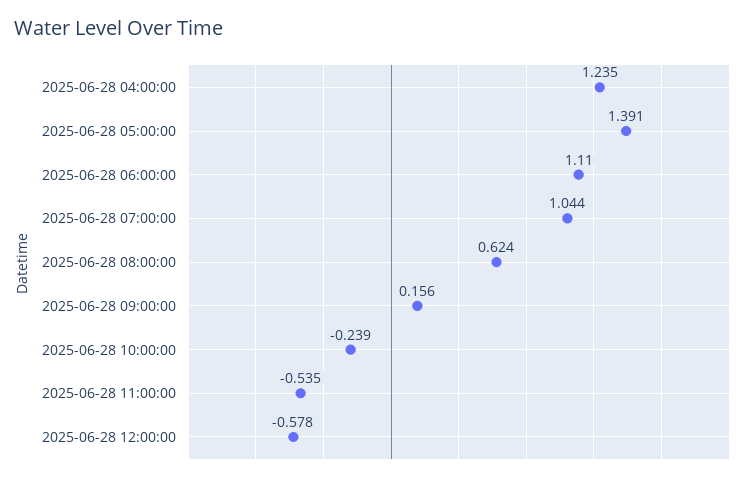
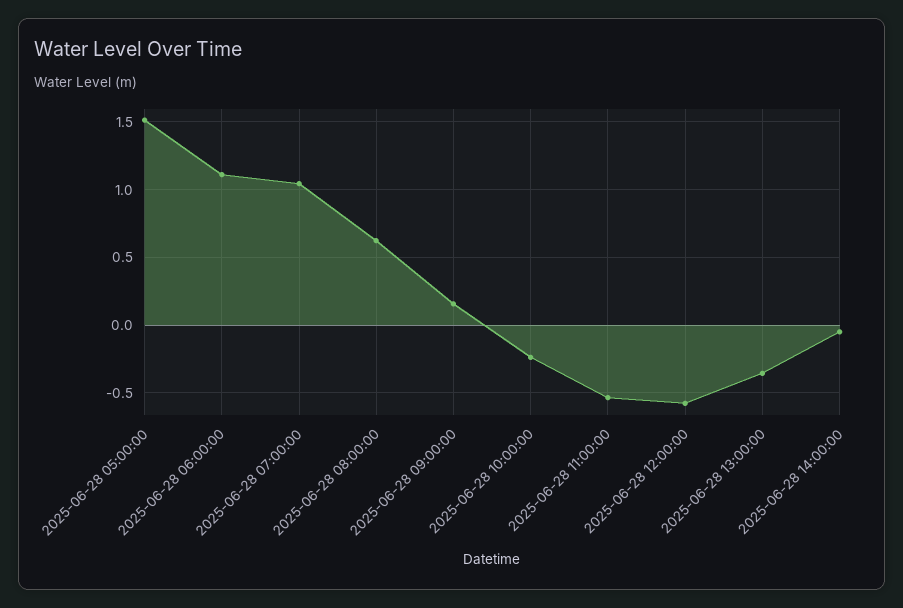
2025-06-28 04:00:00: 1.235 -> none
2025-06-28 05:00:00: 1.391 -> 1.5
2025-06-28 13:00:00: none -> -0.35
2025-06-28 14:00:00: none -> -0.05

